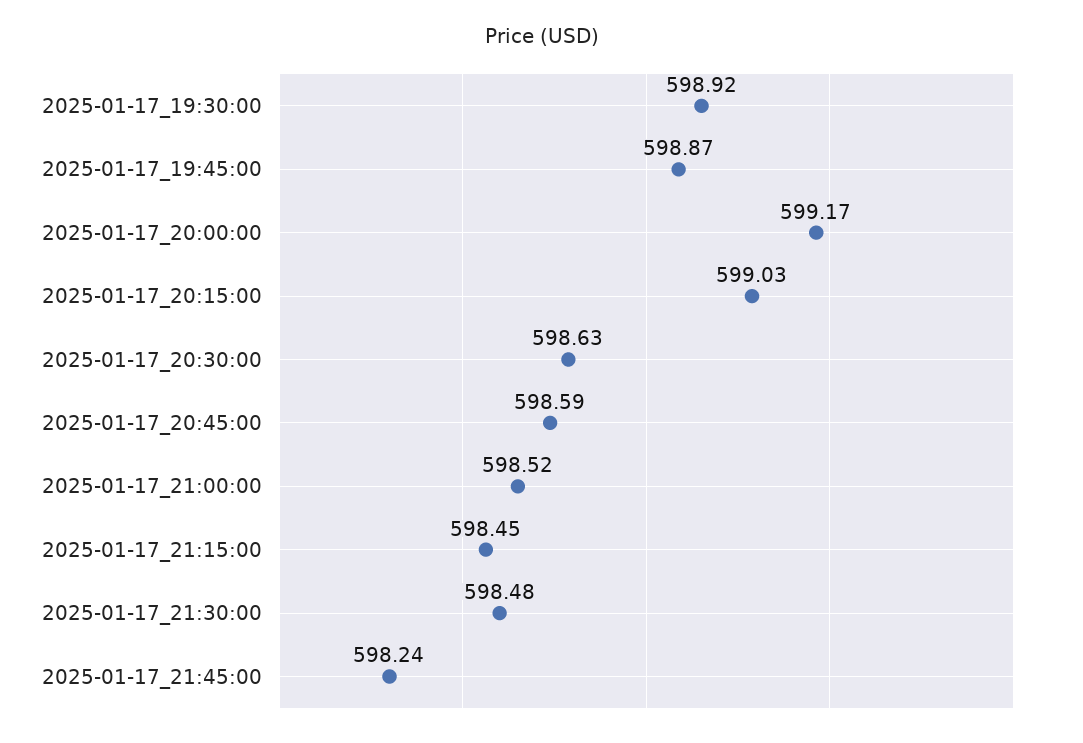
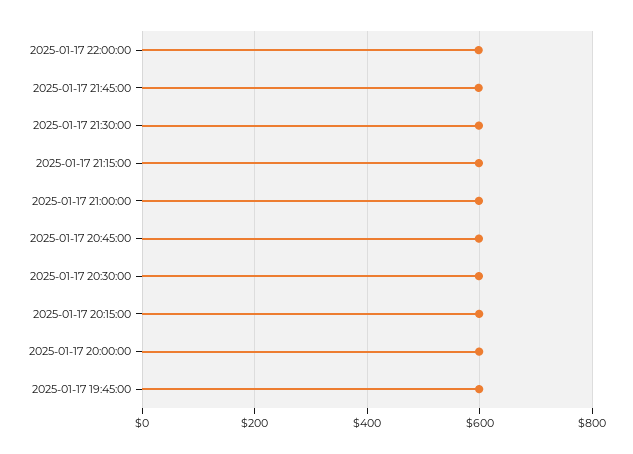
2025-01-17_19:30:00: 598.92 -> none
2025-01-17 22:00:00: none -> 600

